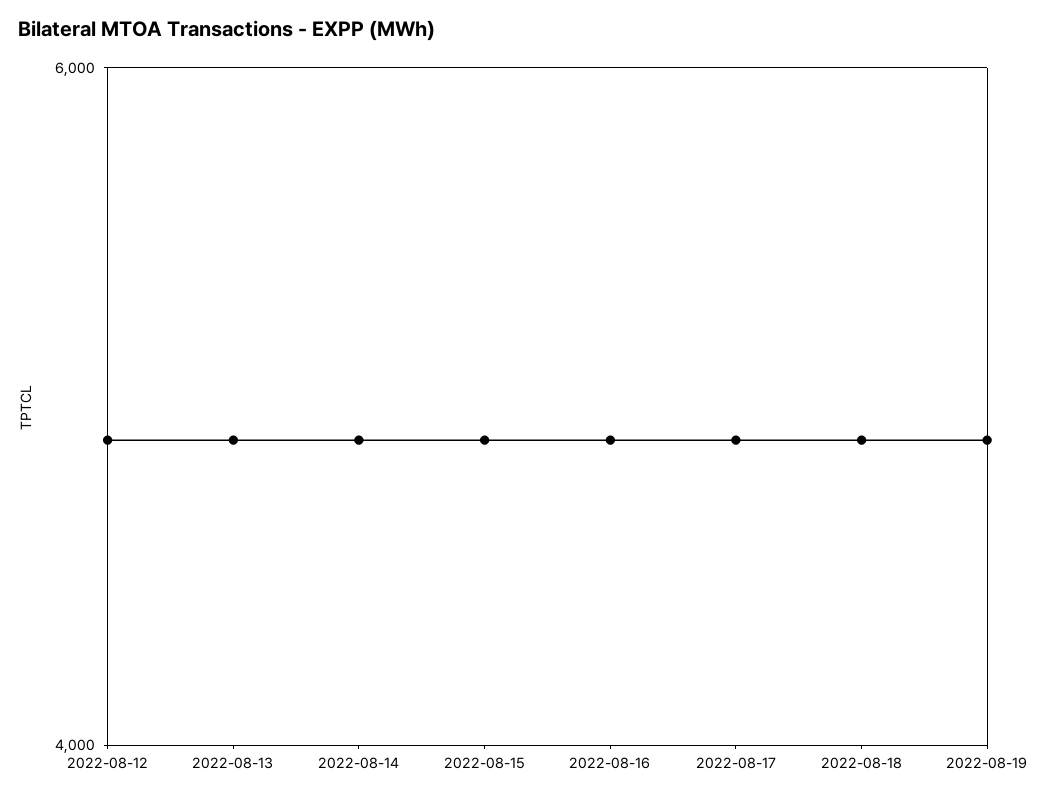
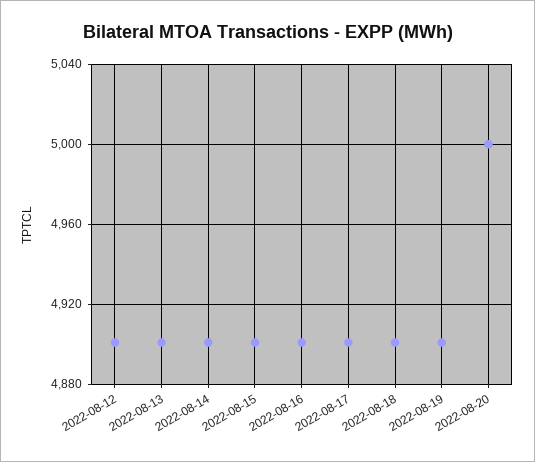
2022-08-20: none -> 5000

